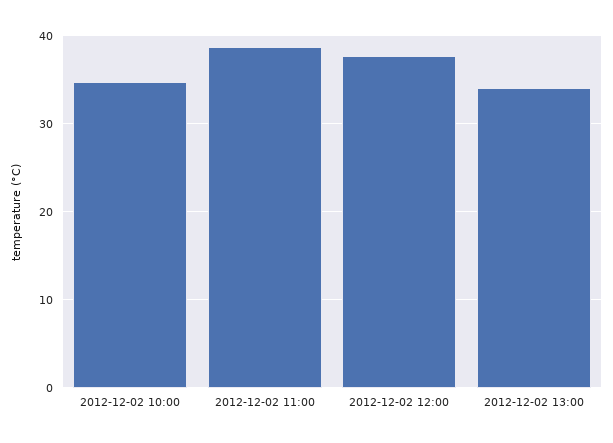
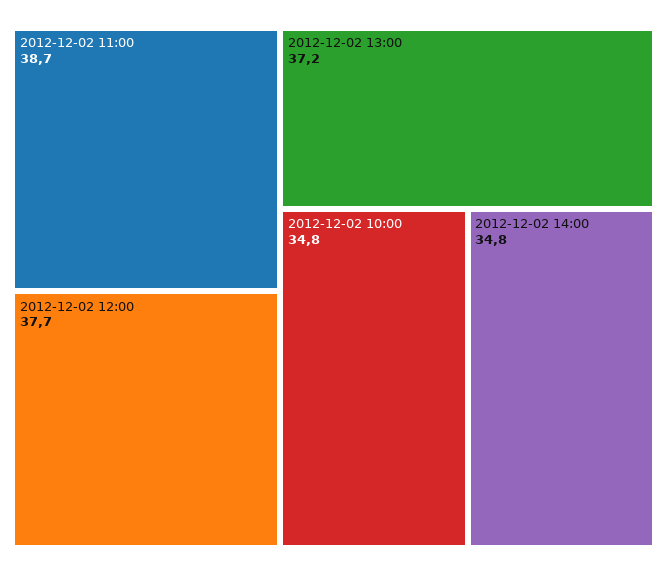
2012-12-02 13:00: 34 -> 37.2
2012-12-02 14:00: none -> 34.8

